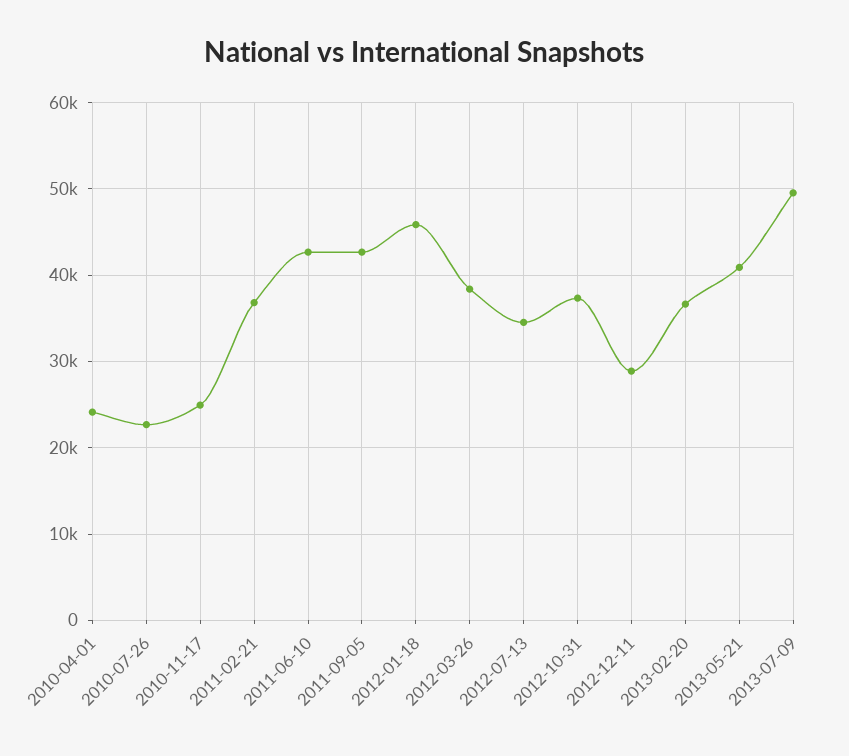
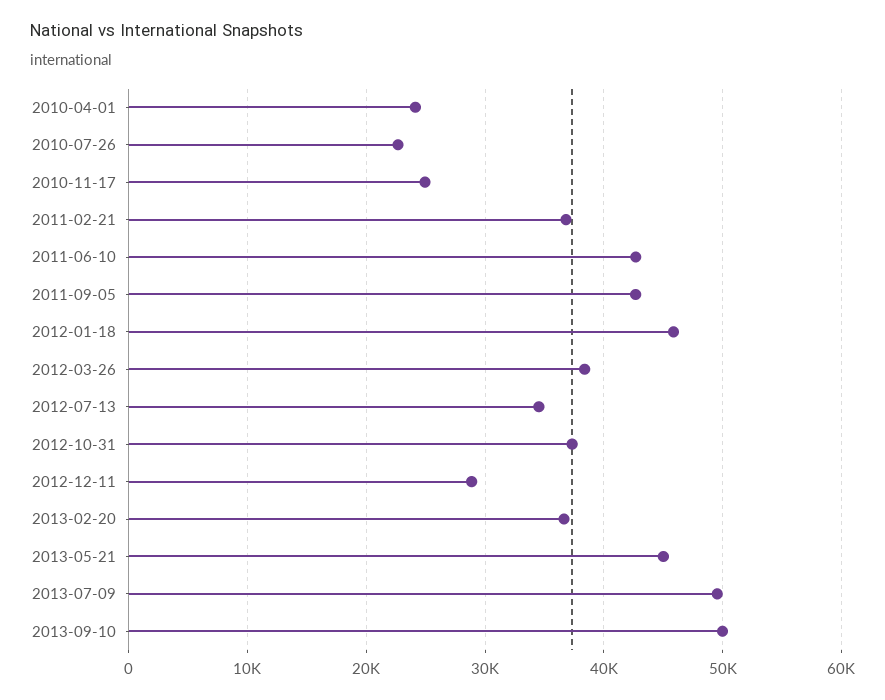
2013-05-21: 41000 -> 45000
2013-09-10: none -> 50000

